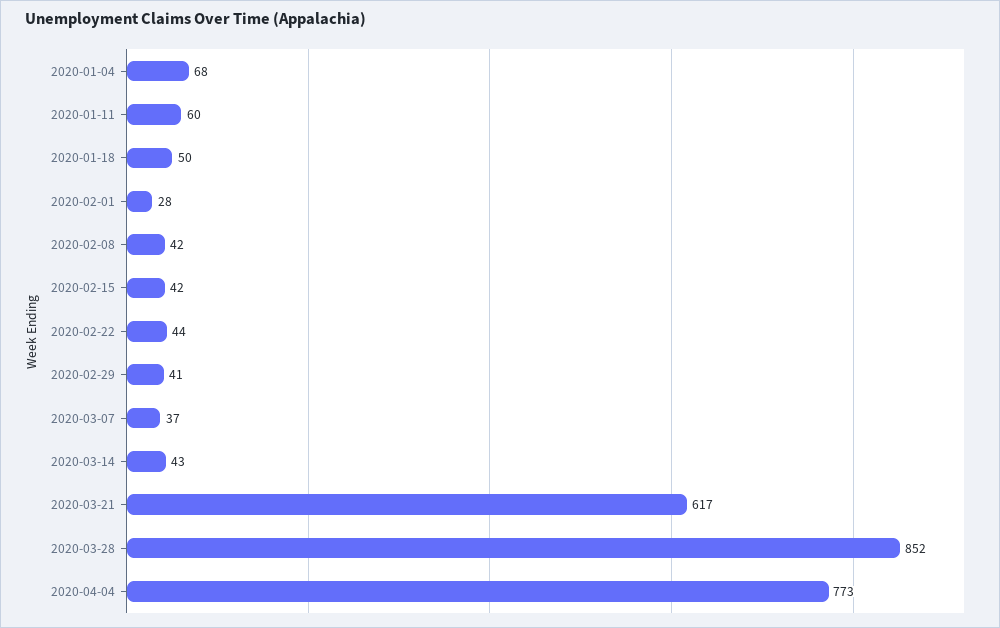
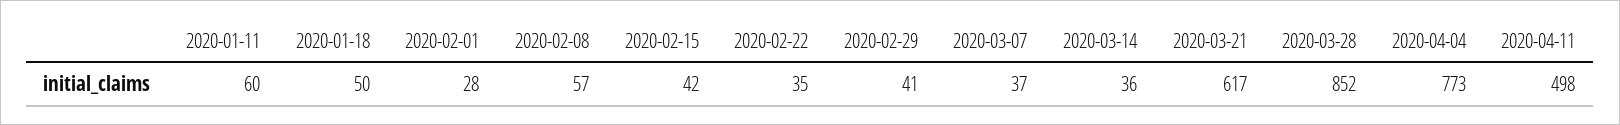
2020-01-04: 68 -> none
2020-02-08: 42 -> 57
2020-02-22: 44 -> 35
2020-03-14: 43 -> 36
2020-04-11: none -> 498

